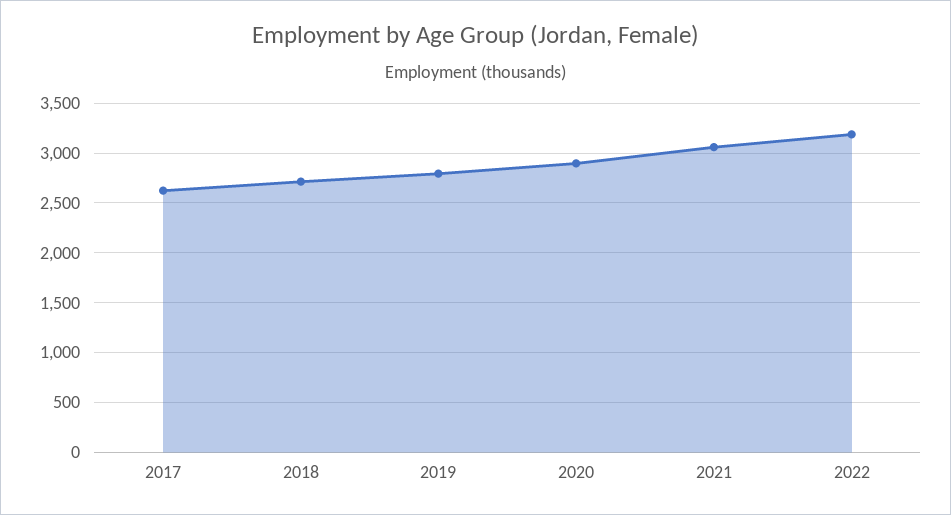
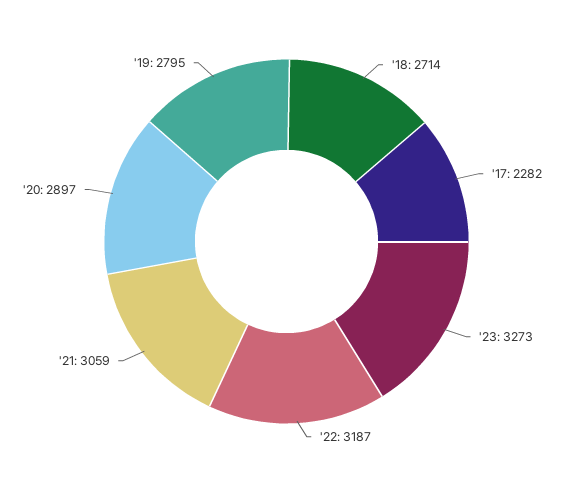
2017: 2600 -> 2282
'23: none -> 3273

